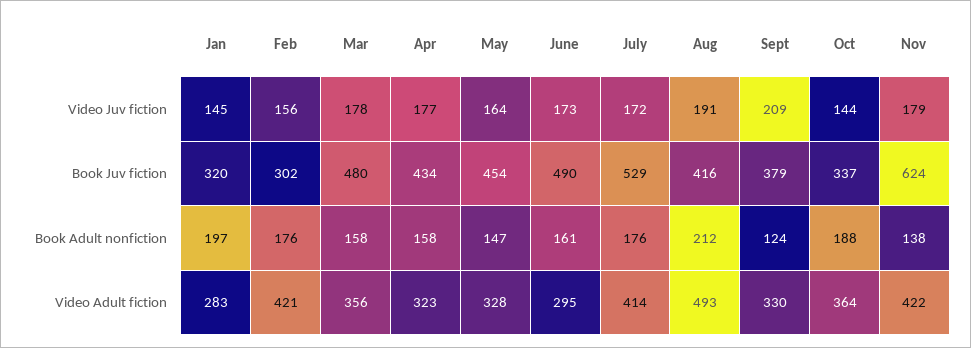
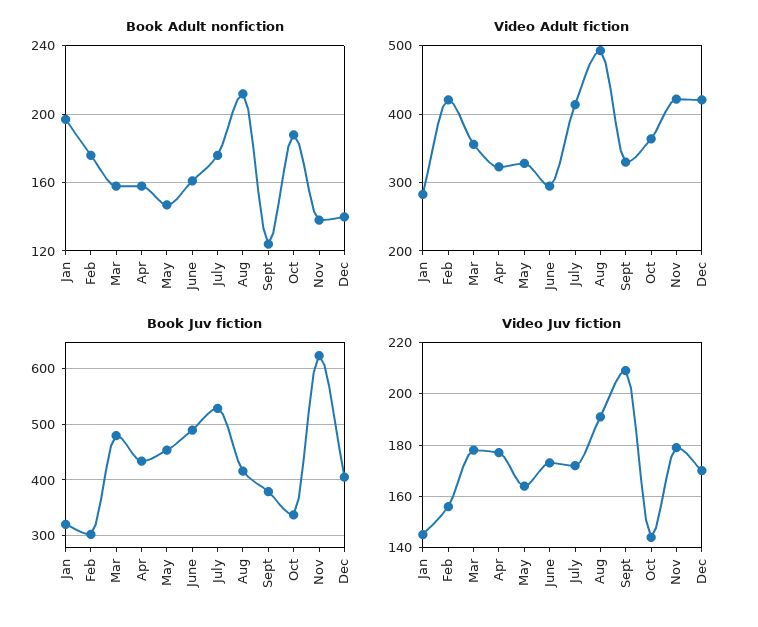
Book Adult nonfiction, Dec: none -> 140
Video Adult fiction, Dec: none -> 420
Book Juv fiction, Dec: none -> 400
Video Juv fiction, Dec: none -> 170

